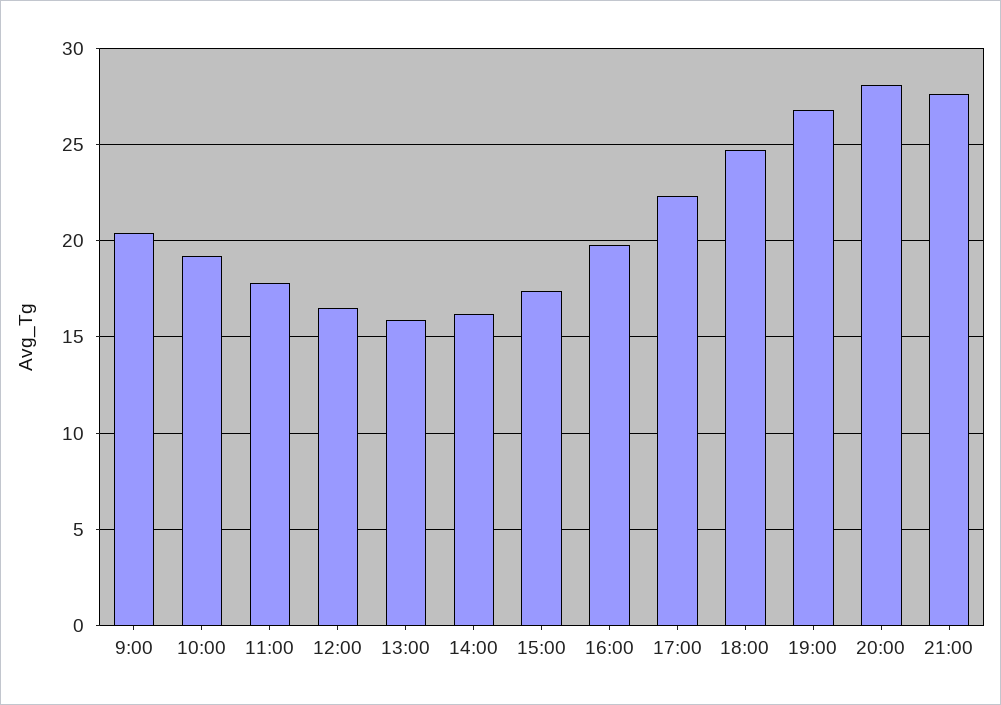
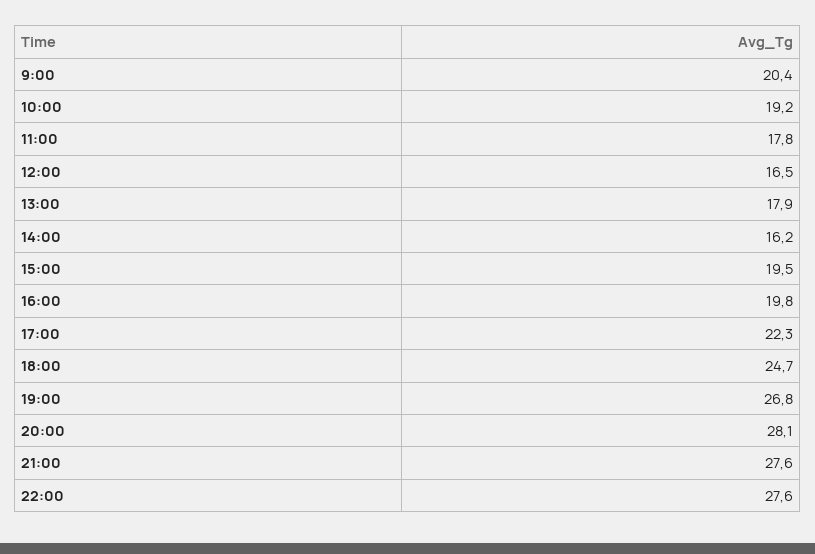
13:00: 16 -> 17.9
15:00: 17.5 -> 19.5
22:00: none -> 27.6

